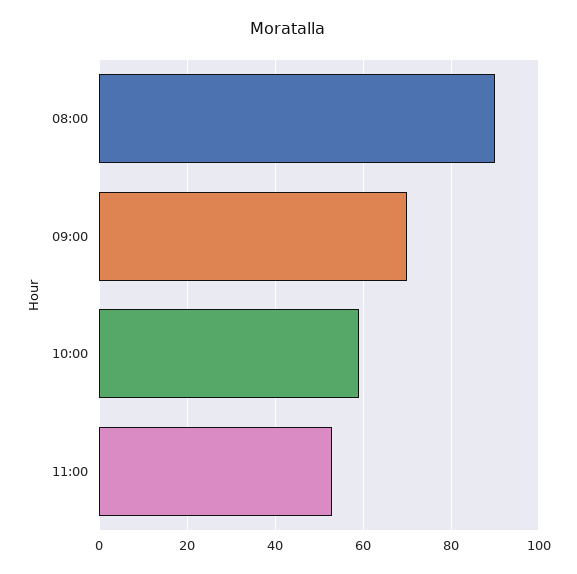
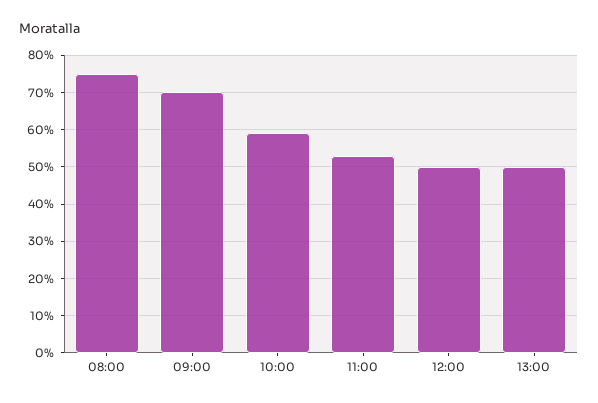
08:00: 90 -> 75
12:00: none -> 50
13:00: none -> 50

